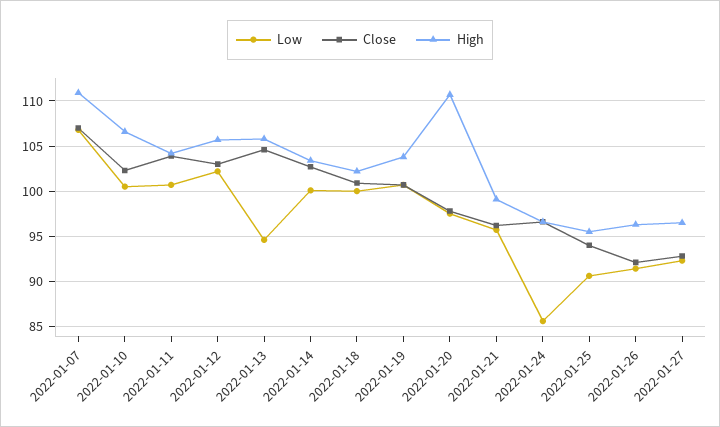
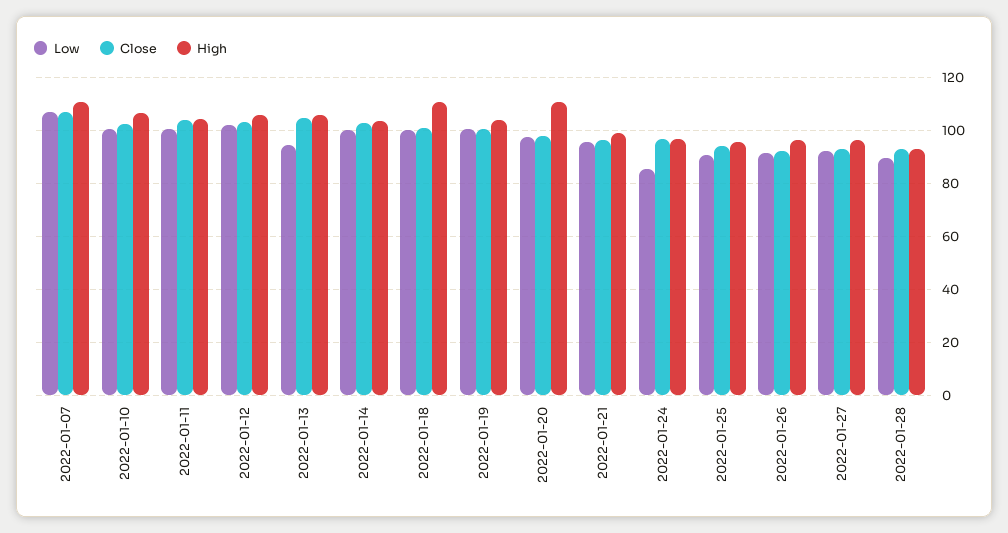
High, 2022-01-18: 102 -> 110
Low, 2022-01-28: none -> 90
Close, 2022-01-28: none -> 92.5
High, 2022-01-28: none -> 92.5

